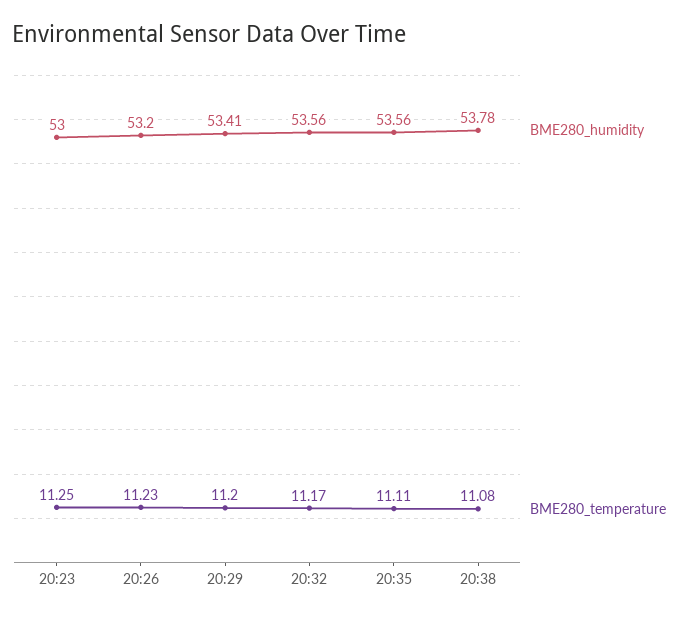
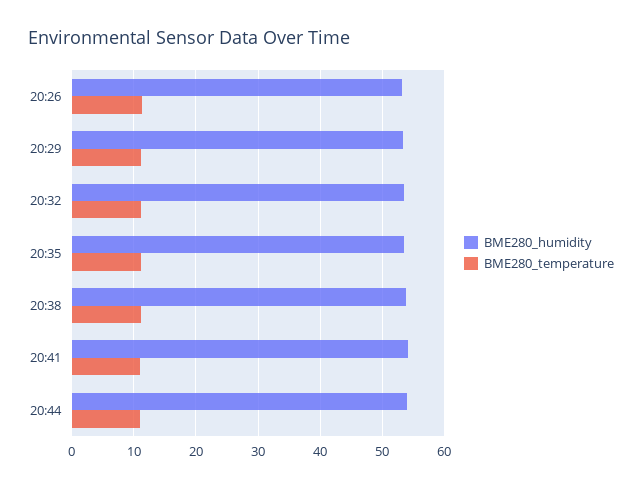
BME280_humidity, 20:23: 53 -> none
BME280_temperature, 20:23: 11.25 -> none
BME280_humidity, 20:41: none -> 54
BME280_temperature, 20:41: none -> 11
BME280_humidity, 20:44: none -> 54
BME280_temperature, 20:44: none -> 11

